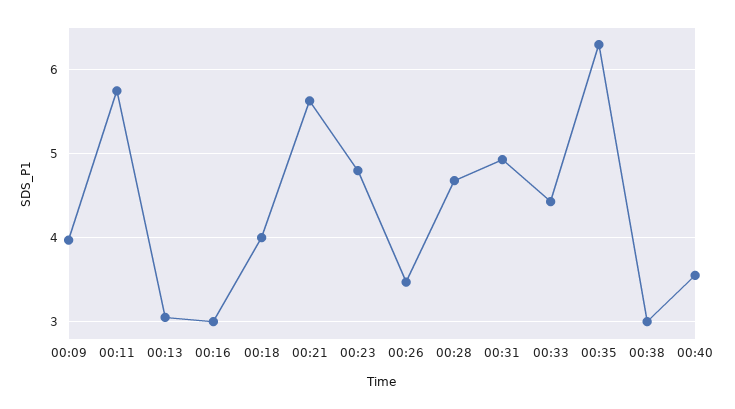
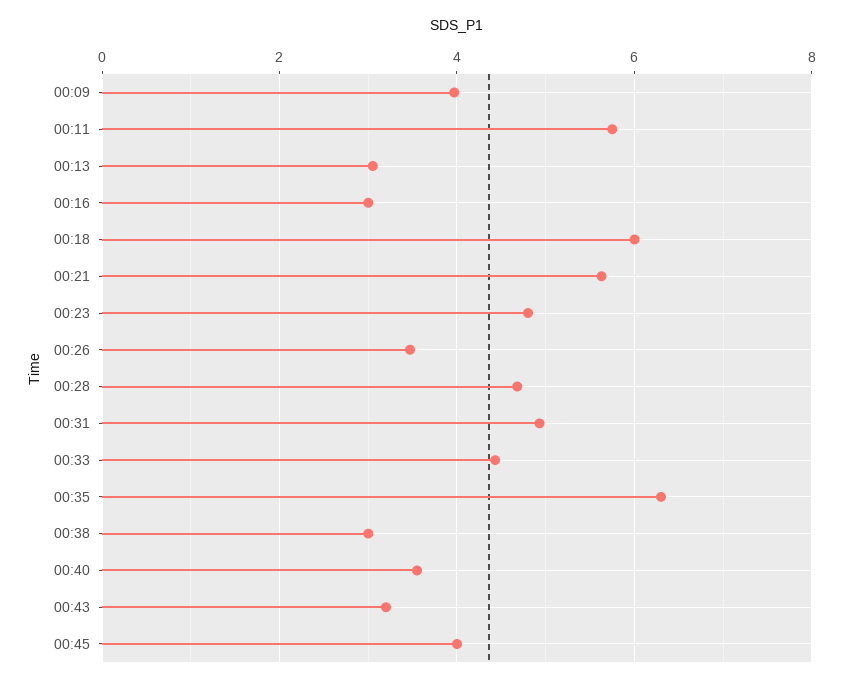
00:18: 4 -> 6
00:43: none -> 3.2
00:45: none -> 4

